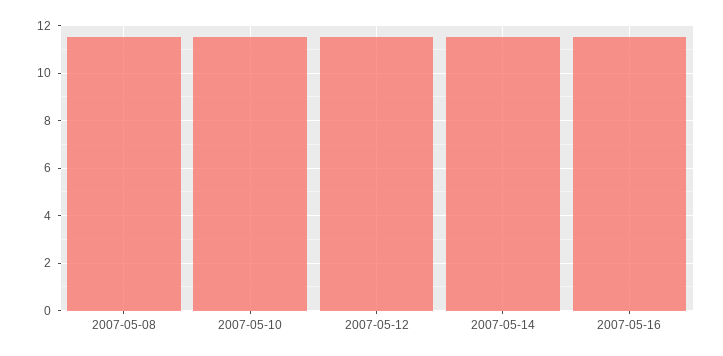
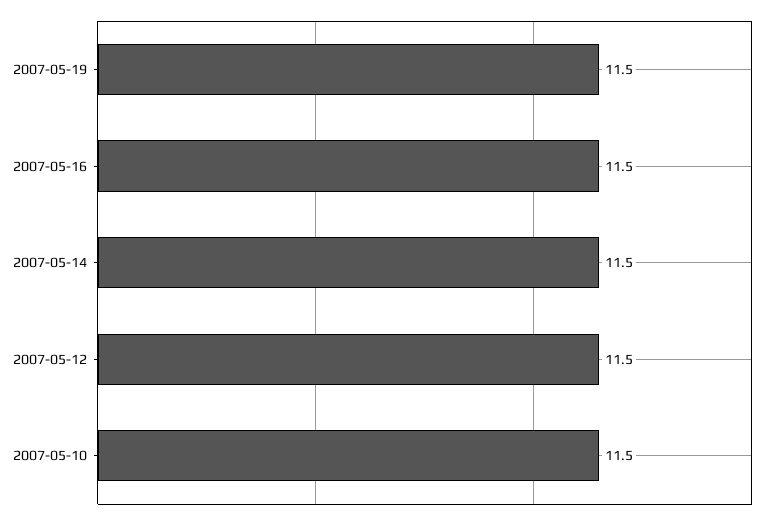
2007-05-08: 11.5 -> none
2007-05-19: none -> 11.5

